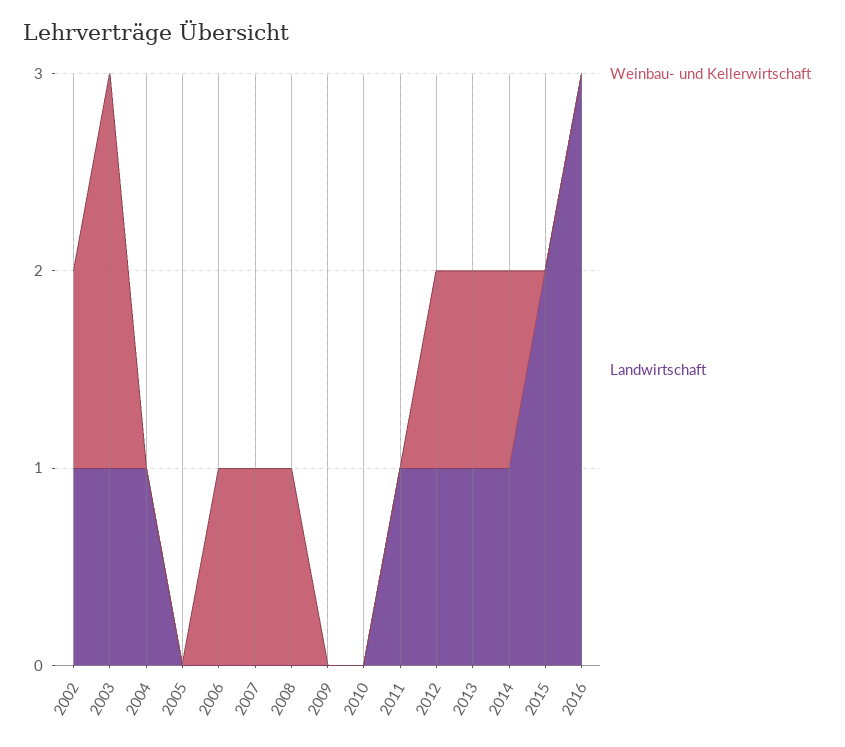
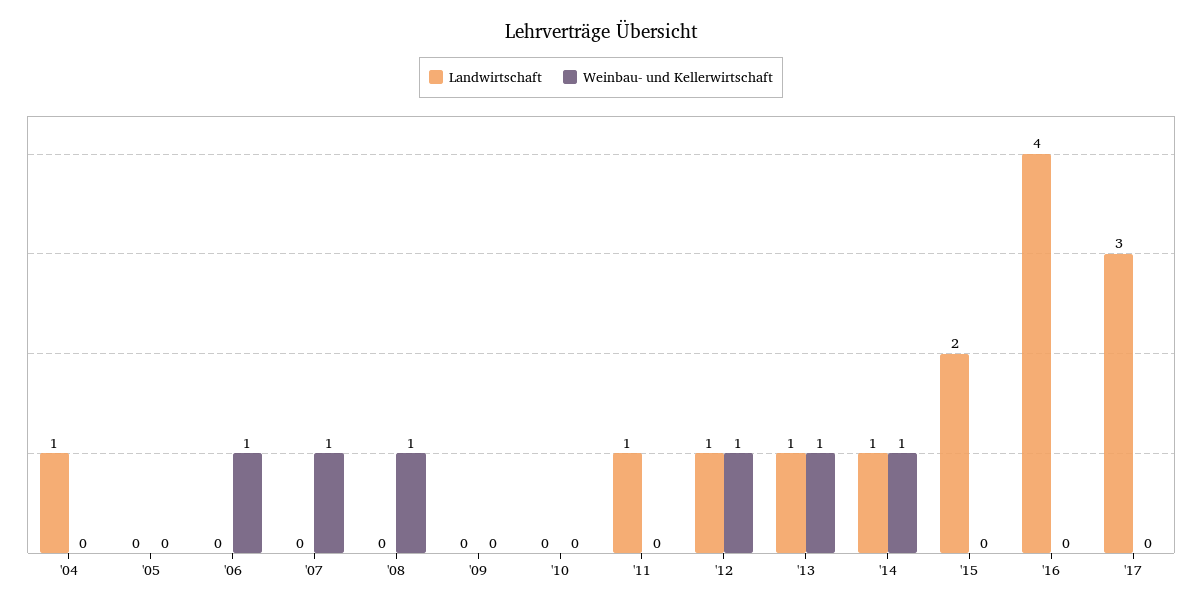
Weinbau- und Kellerwirtschaft, 2002: 1 -> none
Landwirtschaft, 2002: 1 -> none
Weinbau- und Kellerwirtschaft, 2003: 2 -> none
Landwirtschaft, 2003: 1 -> none
Landwirtschaft, 2016: 3 -> 4
Landwirtschaft, '17: none -> 3
Weinbau- und Kellerwirtschaft, '17: none -> 0

